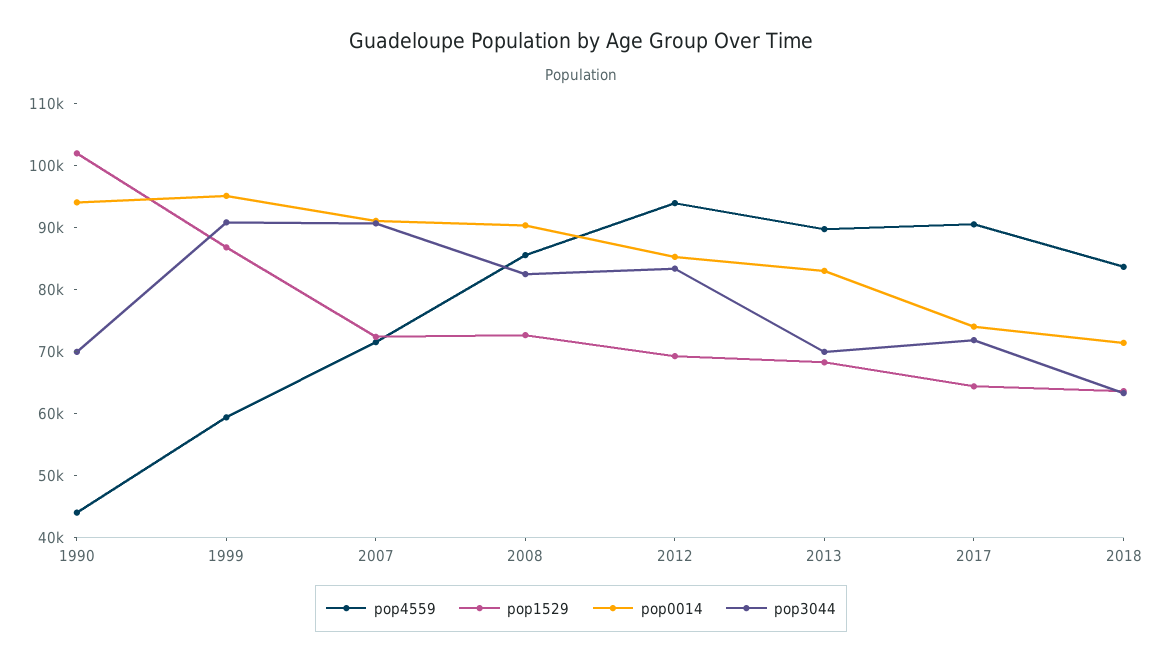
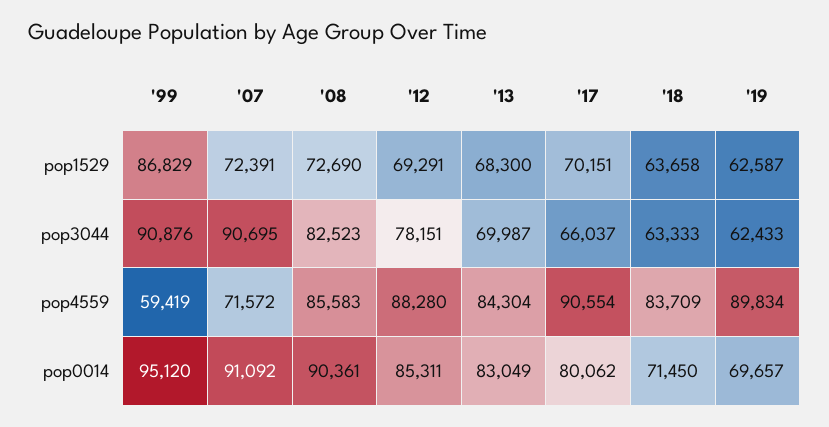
pop4559, 1990: 44000 -> none
pop1529, 1990: 102000 -> none
pop0014, 1990: 94000 -> none
pop3044, 1990: 70000 -> none
pop4559, 2012: 94000 -> 88280
pop3044, 2012: 84000 -> 78151
pop4559, 2013: 90000 -> 84304
pop1529, 2017: 64000 -> 70151
pop0014, 2017: 74000 -> 80062
pop3044, 2017: 72000 -> 66037
pop1529, '19: none -> 62587
pop3044, '19: none -> 62433
pop4559, '19: none -> 89834
pop0014, '19: none -> 69657

